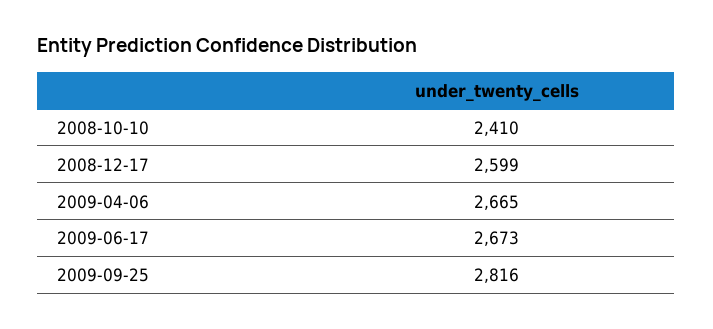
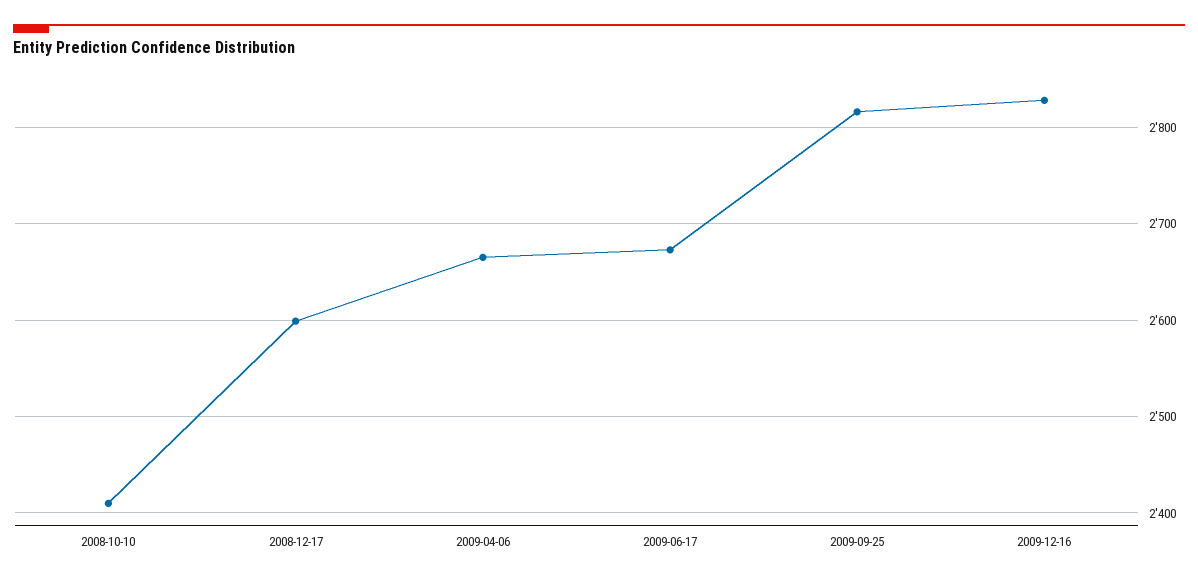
2009-12-16: none -> 2830

